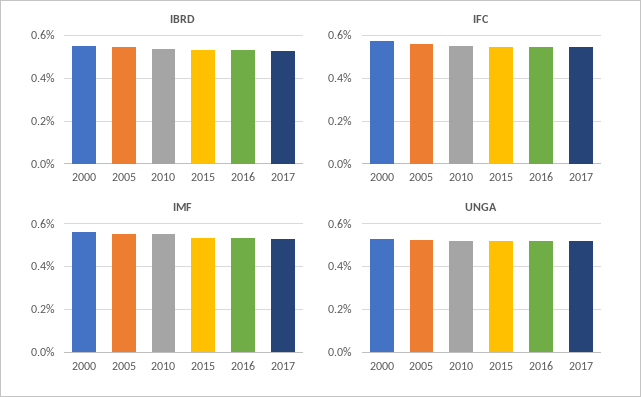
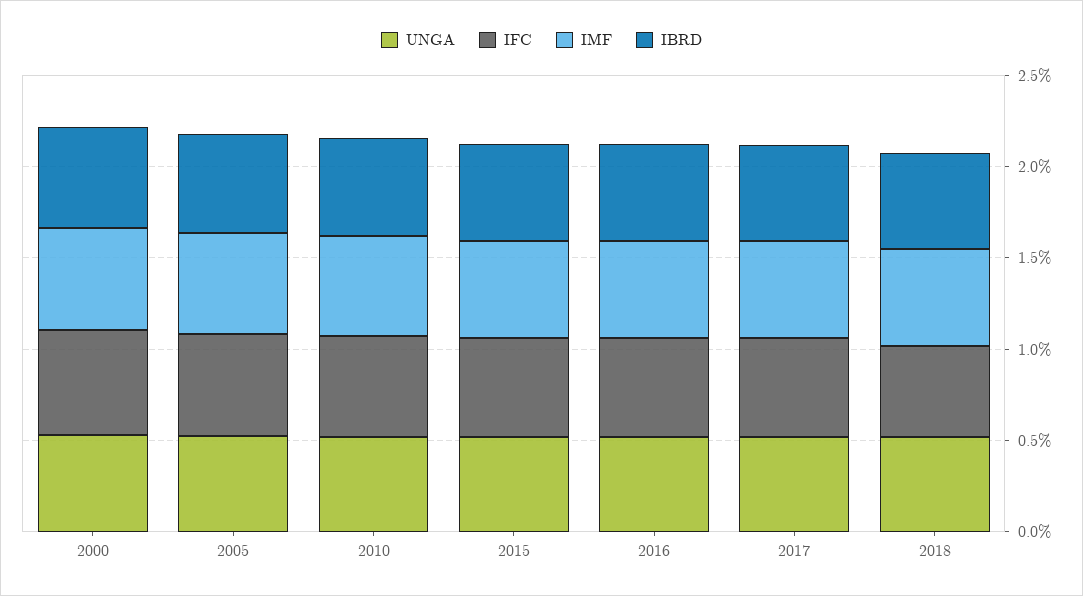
UNGA, 2018: none -> 0.5
IFC, 2018: none -> 0.5
IMF, 2018: none -> 0.5
IBRD, 2018: none -> 0.5

